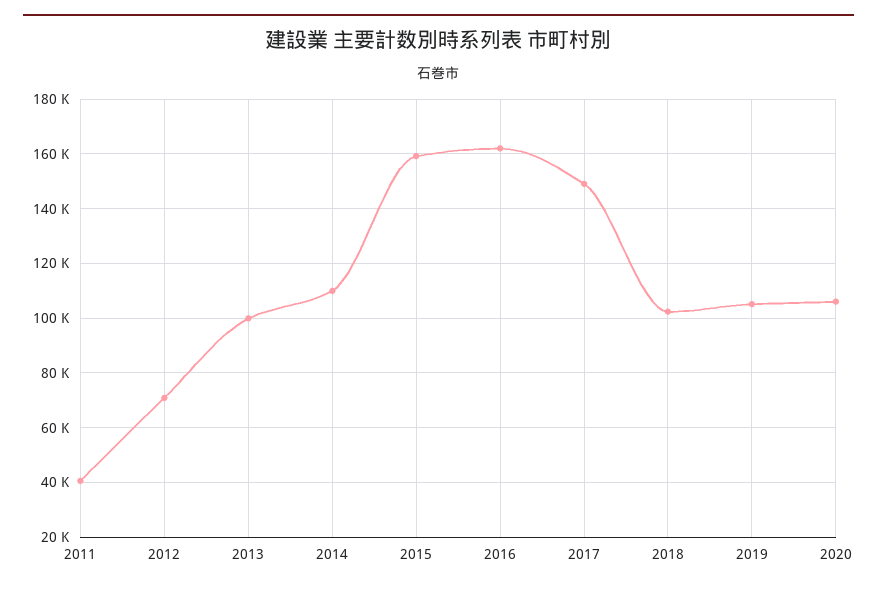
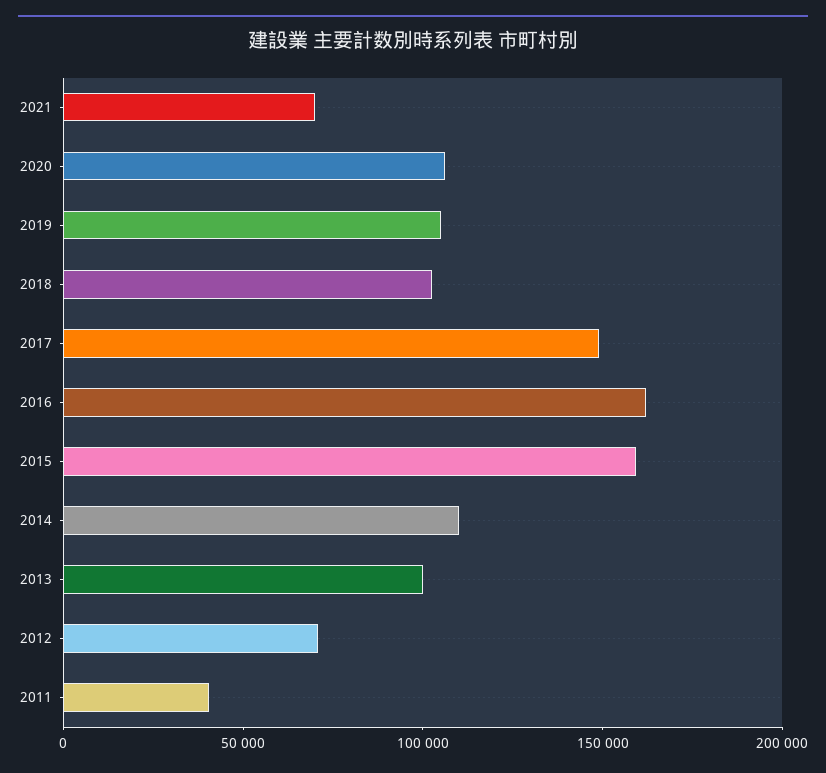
2021: none -> 70000

